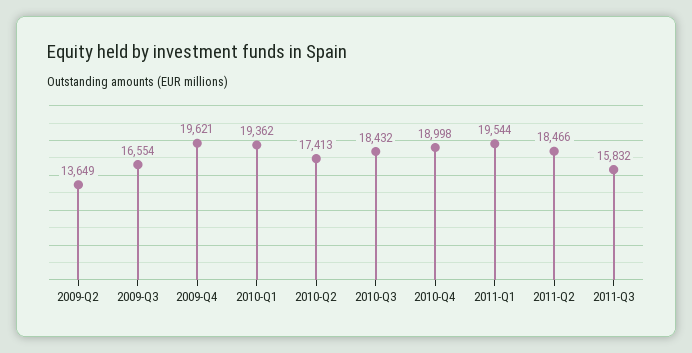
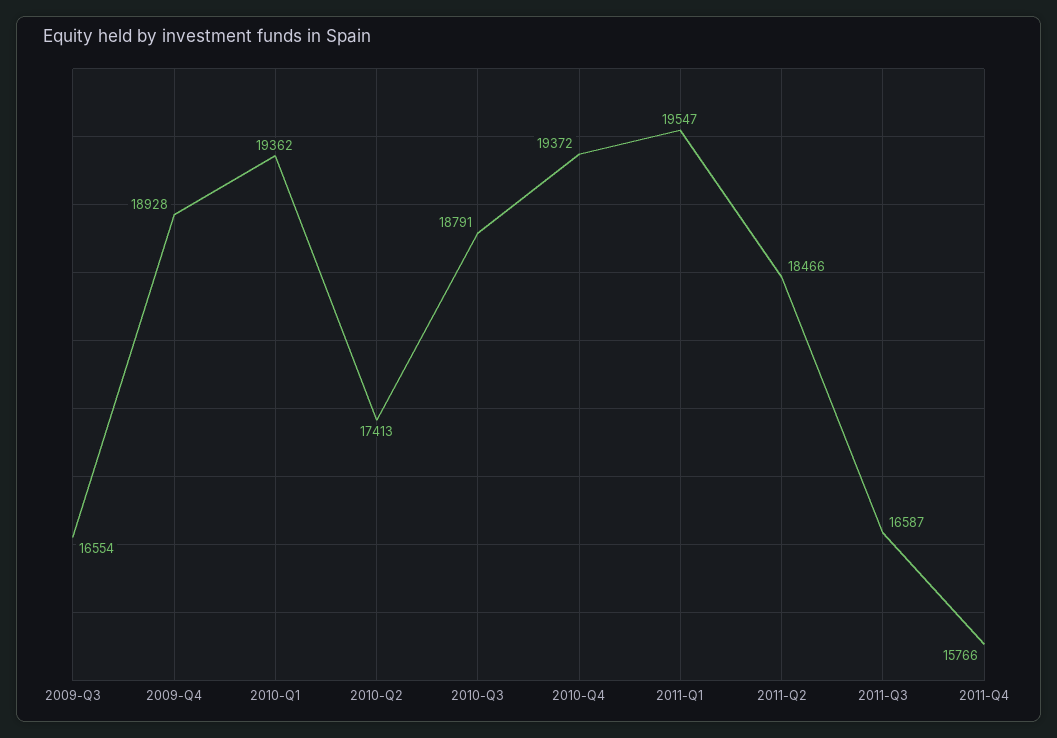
2009-Q2: 13649 -> none
2009-Q4: 19621 -> 18928
2010-Q3: 18432 -> 18791
2010-Q4: 18998 -> 19372
2011-Q1: 19544 -> 19547
2011-Q3: 15832 -> 16587
2011-Q4: none -> 15766

